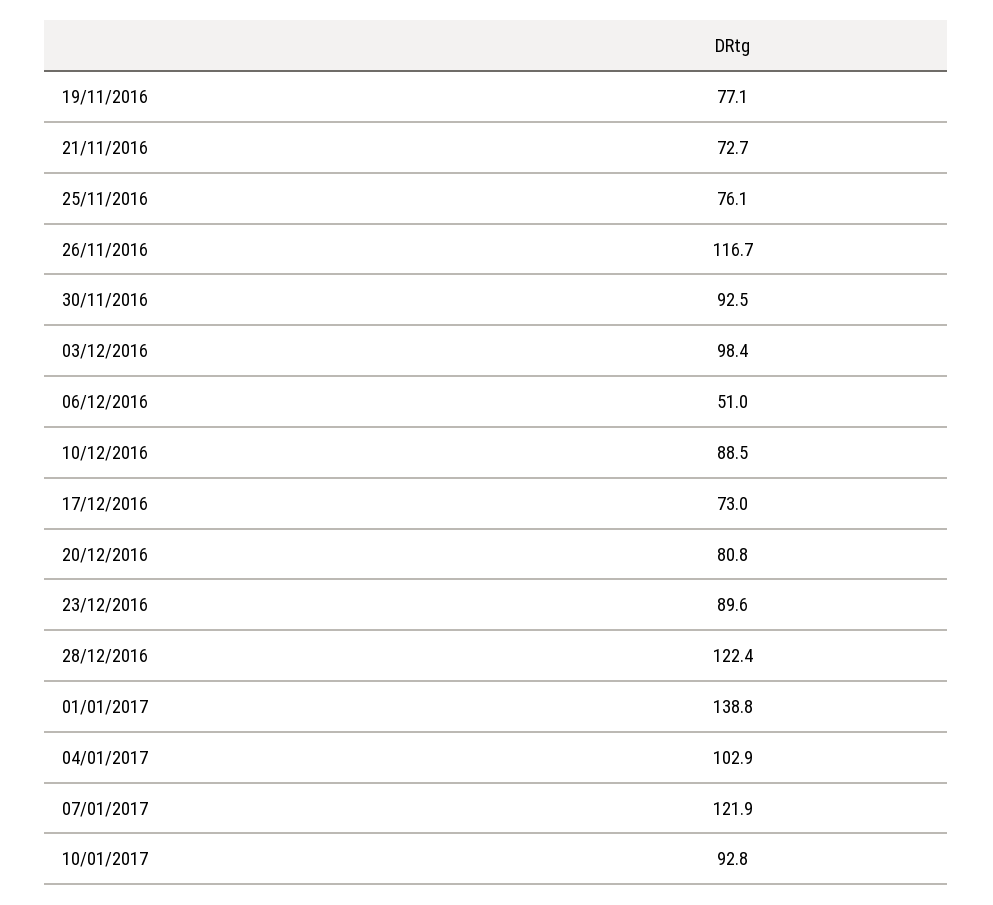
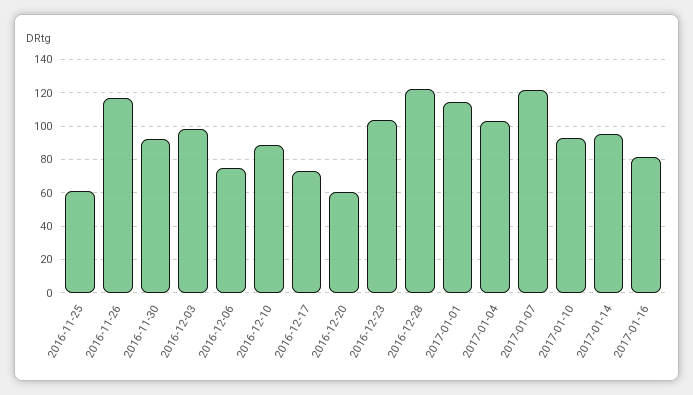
19/11/2016: 77.1 -> none
21/11/2016: 72.7 -> none
25/11/2016: 76.1 -> 60
06/12/2016: 51 -> 75
20/12/2016: 80.8 -> 60
23/12/2016: 89.6 -> 105
01/01/2017: 138.8 -> 115
2017-01-14: none -> 95
2017-01-16: none -> 80

